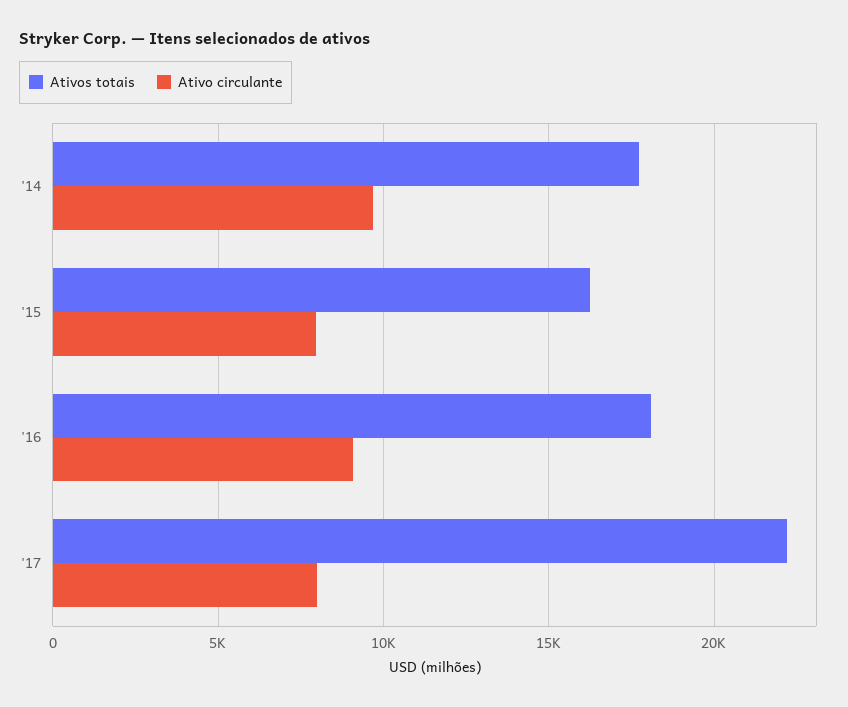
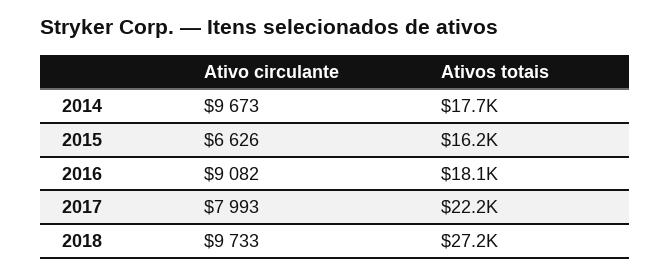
Ativo circulante, '15: 8000 -> 6626
Ativo circulante, 2018: none -> 9733
Ativos totais, 2018: none -> 27200

